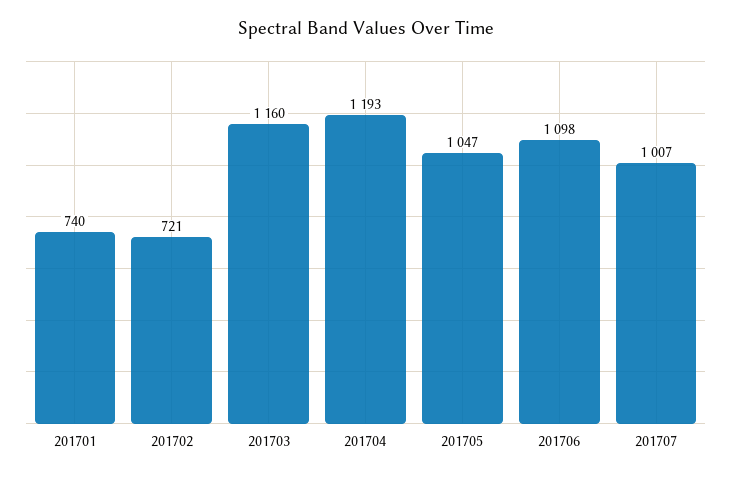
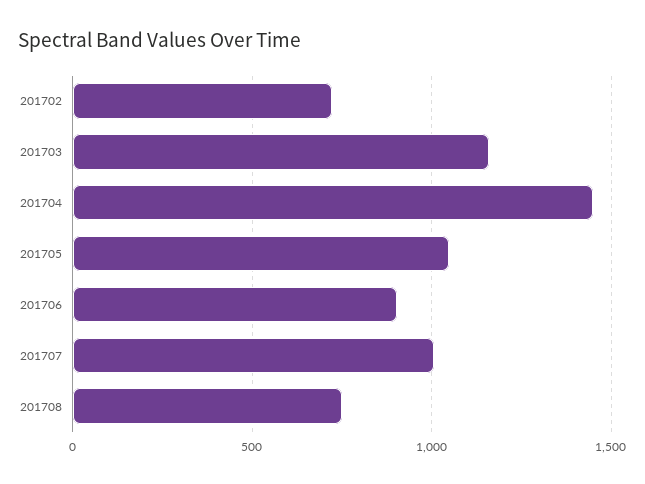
201701: 740 -> none
201704: 1193 -> 1450
201706: 1098 -> 900
201708: none -> 750

